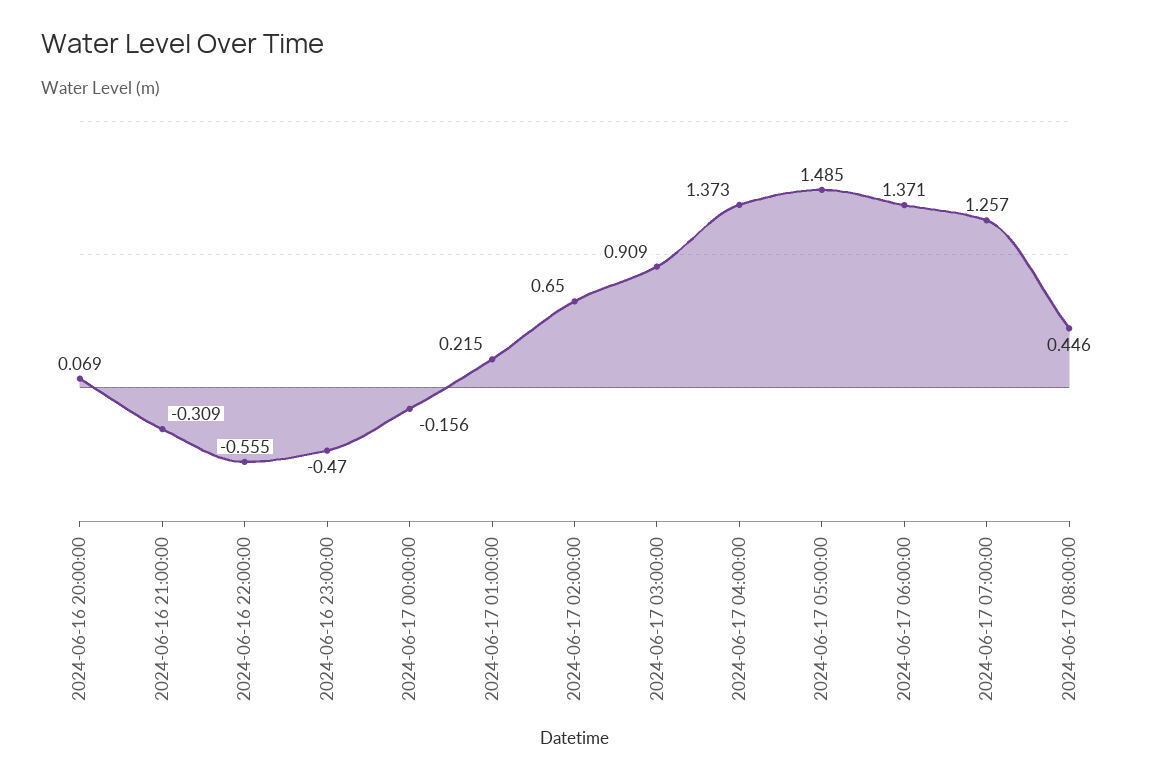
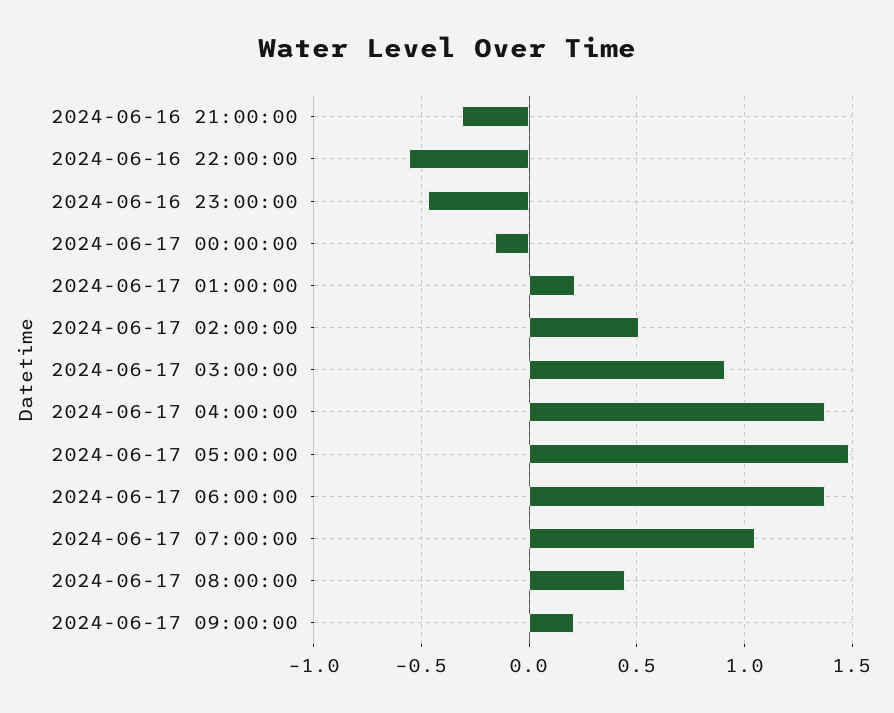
2024-06-16 20:00:00: 0.069 -> none
2024-06-17 02:00:00: 0.65 -> 0.5
2024-06-17 07:00:00: 1.257 -> 1.05
2024-06-17 09:00:00: none -> 0.2

